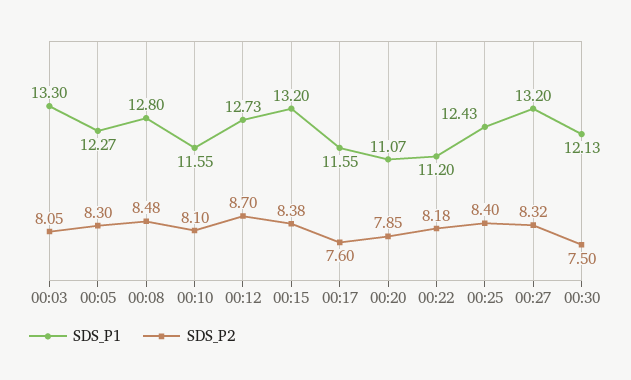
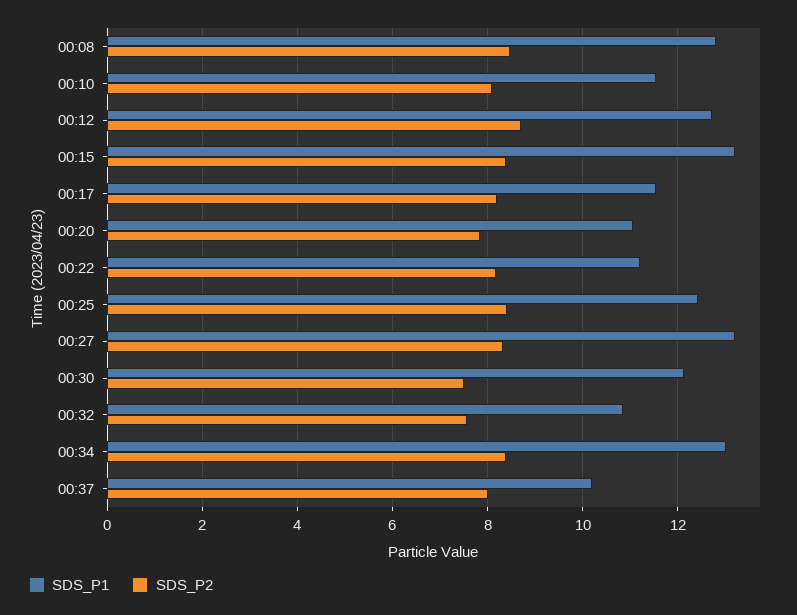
SDS_P1, 00:03: 13.3 -> none
SDS_P2, 00:03: 8.05 -> none
SDS_P1, 00:05: 12.27 -> none
SDS_P2, 00:05: 8.3 -> none
SDS_P2, 00:17: 7.6 -> 8.2
SDS_P1, 00:32: none -> 10.8
SDS_P2, 00:32: none -> 7.6
SDS_P1, 00:34: none -> 13
SDS_P2, 00:34: none -> 8.4
SDS_P1, 00:37: none -> 10.2
SDS_P2, 00:37: none -> 8

